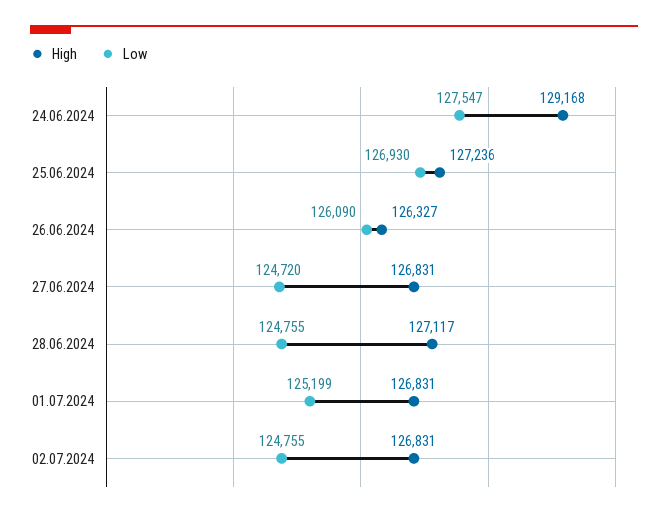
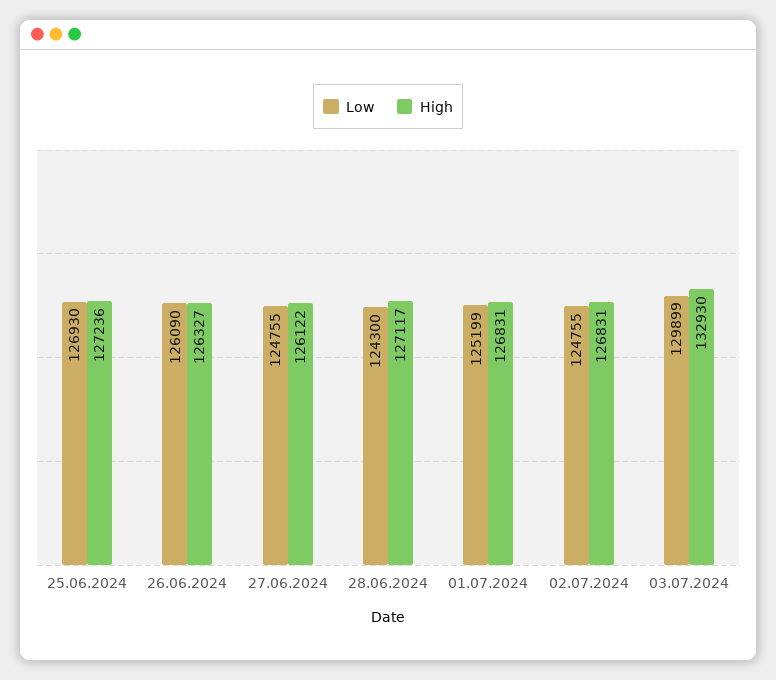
High, 24.06.2024: 129168 -> none
Low, 24.06.2024: 127547 -> none
High, 27.06.2024: 126831 -> 126122
Low, 27.06.2024: 124720 -> 124755
Low, 28.06.2024: 124755 -> 124300
Low, 03.07.2024: none -> 129899
High, 03.07.2024: none -> 132930

